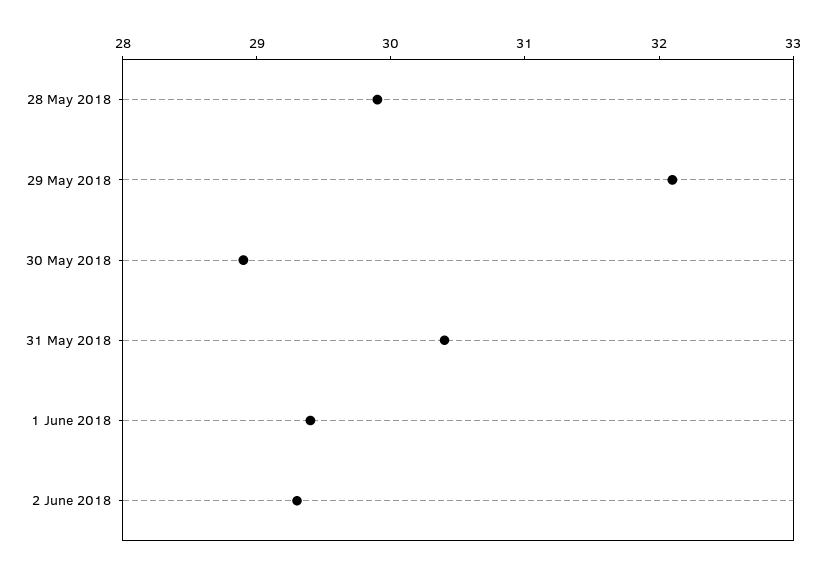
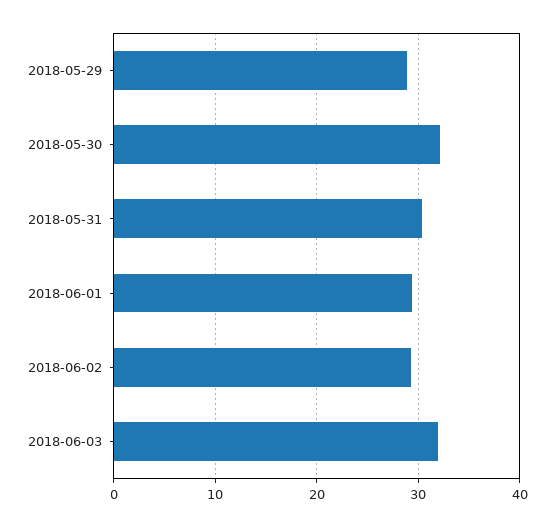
28 May 2018: 29.9 -> none
29 May 2018: 32.1 -> 29
30 May 2018: 28.9 -> 32
2018-06-03: none -> 32

